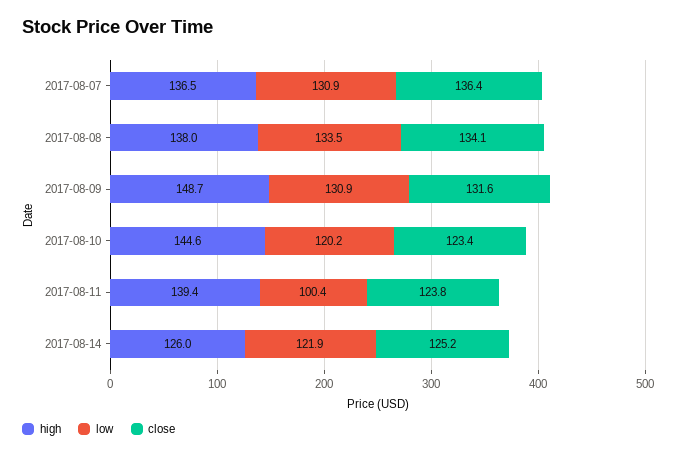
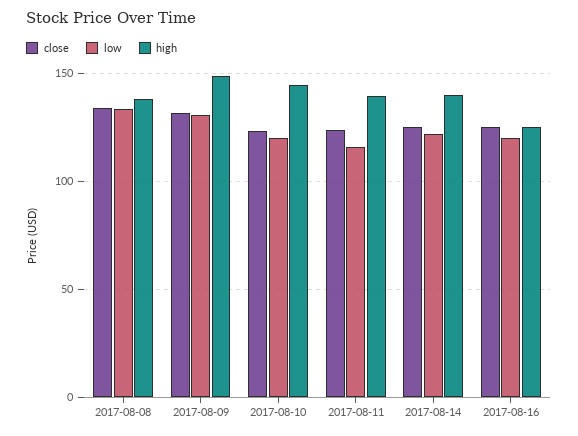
high, 2017-08-07: 136.5 -> none
low, 2017-08-07: 130.9 -> none
close, 2017-08-07: 136.4 -> none
low, 2017-08-11: 100.4 -> 115
high, 2017-08-14: 126 -> 140
close, 2017-08-16: none -> 125
low, 2017-08-16: none -> 120
high, 2017-08-16: none -> 125

